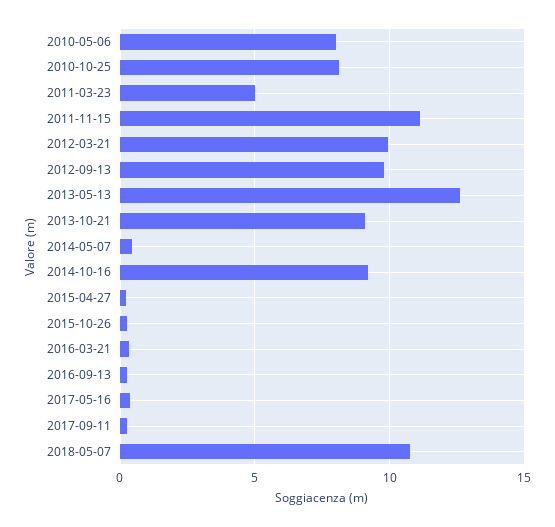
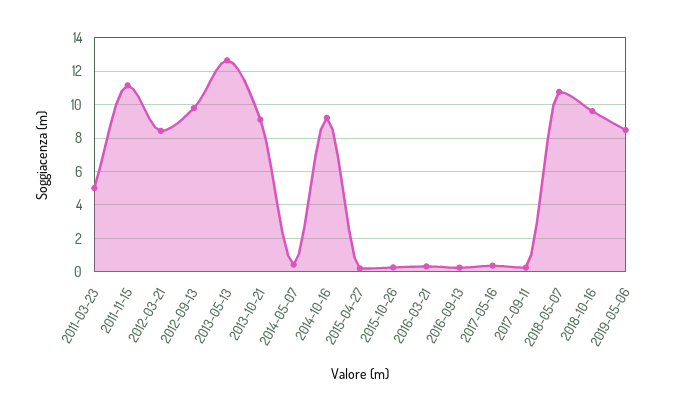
2010-05-06: 8 -> none
2010-10-25: 8 -> none
2012-03-21: 10 -> 8.5
2018-10-16: none -> 9.5
2019-05-06: none -> 8.5

